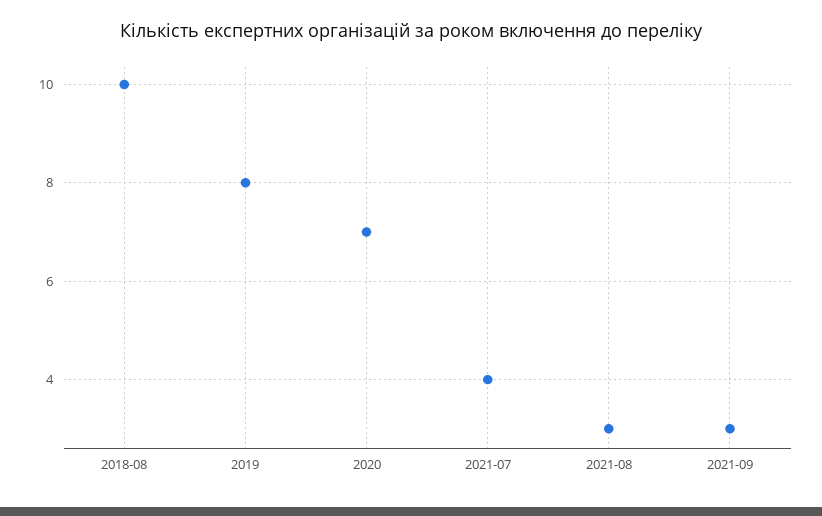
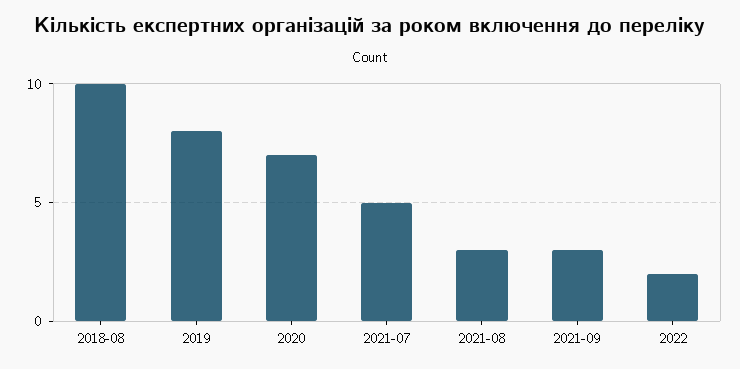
2021-07: 4 -> 5
2022: none -> 2

